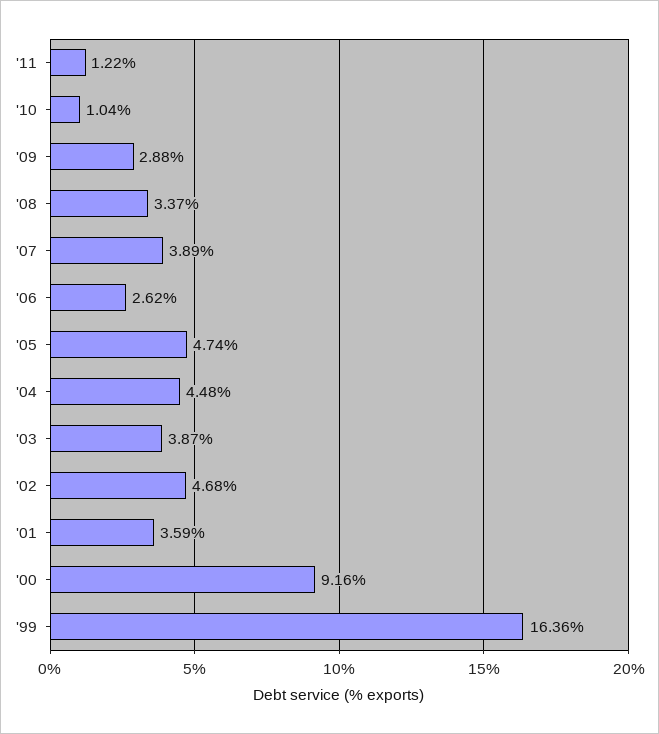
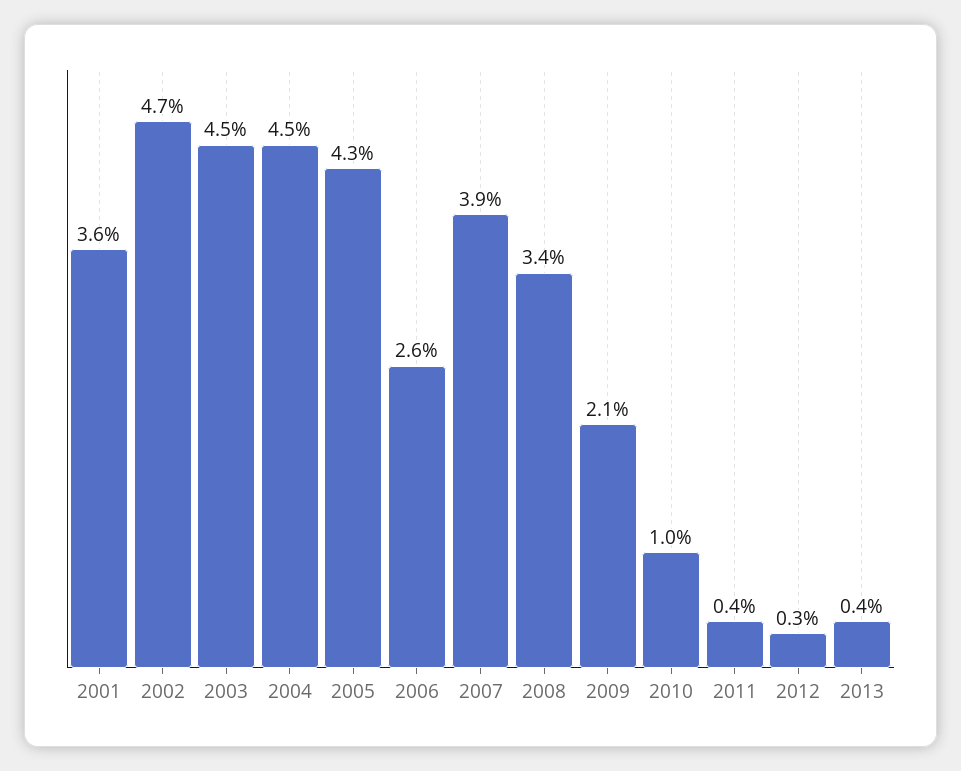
'11: 1.22 -> 0.4
'09: 2.88 -> 2.1
'05: 4.74 -> 4.3
'03: 3.87 -> 4.5
'00: 9.16 -> none
'99: 16.36 -> none
2012: none -> 0.3
2013: none -> 0.4

